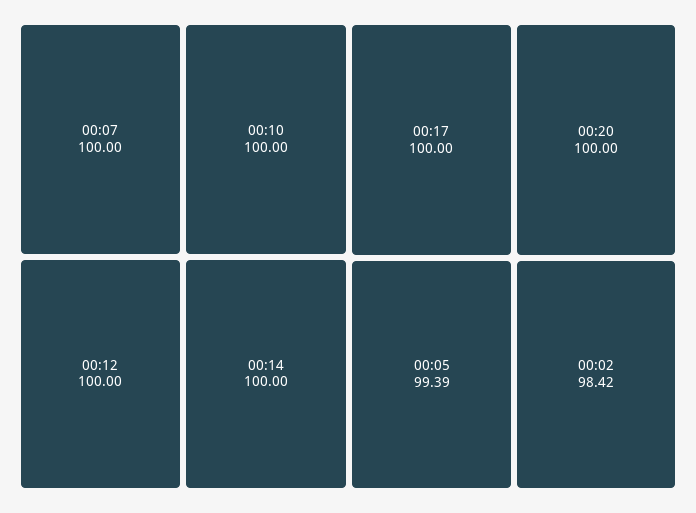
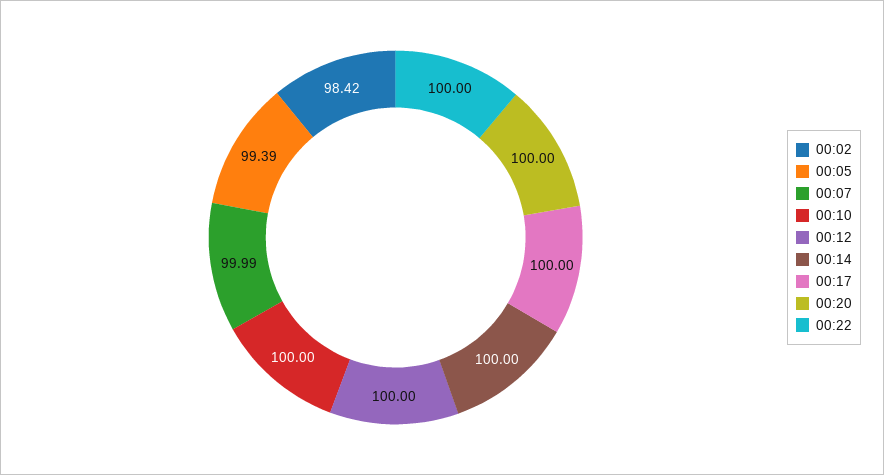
00:07: 100 -> 99.99
00:22: none -> 100

